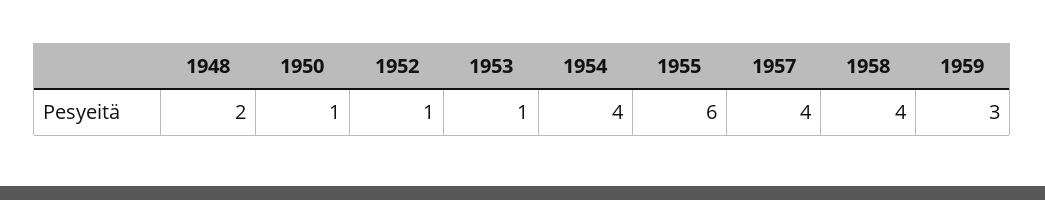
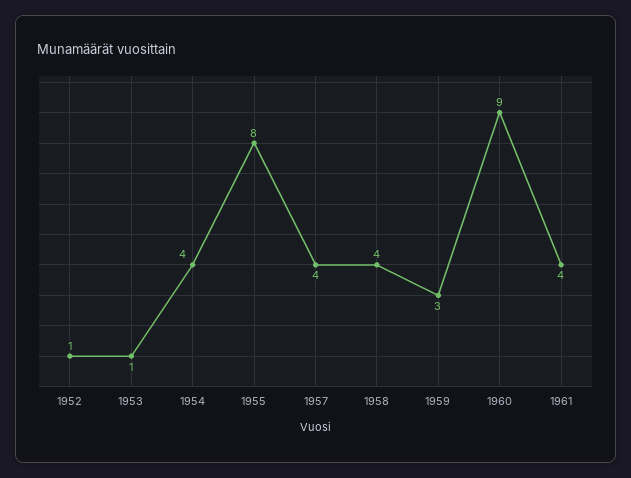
1948: 2 -> none
1950: 1 -> none
1955: 6 -> 8
1960: none -> 9
1961: none -> 4

